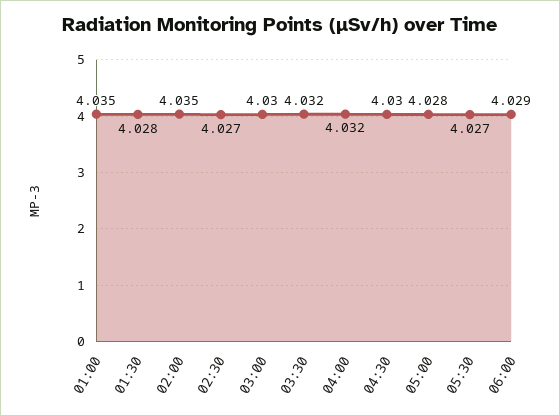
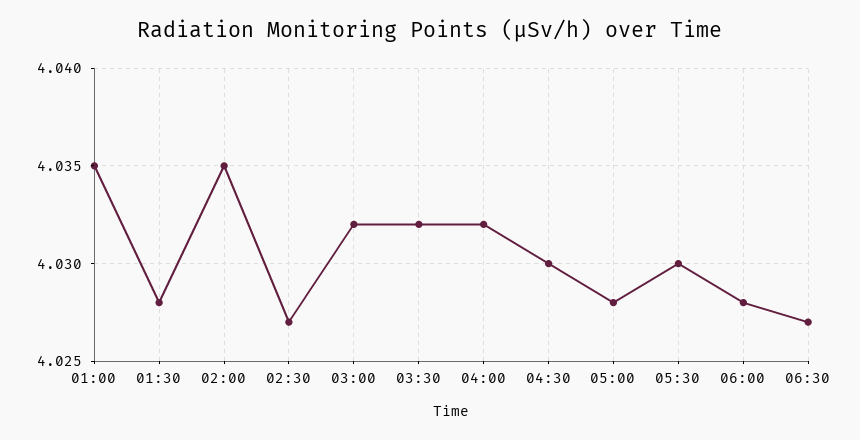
03:00: 4.03 -> 4.032
05:30: 4.027 -> 4.03
06:00: 4.029 -> 4.028
06:30: none -> 4.027

